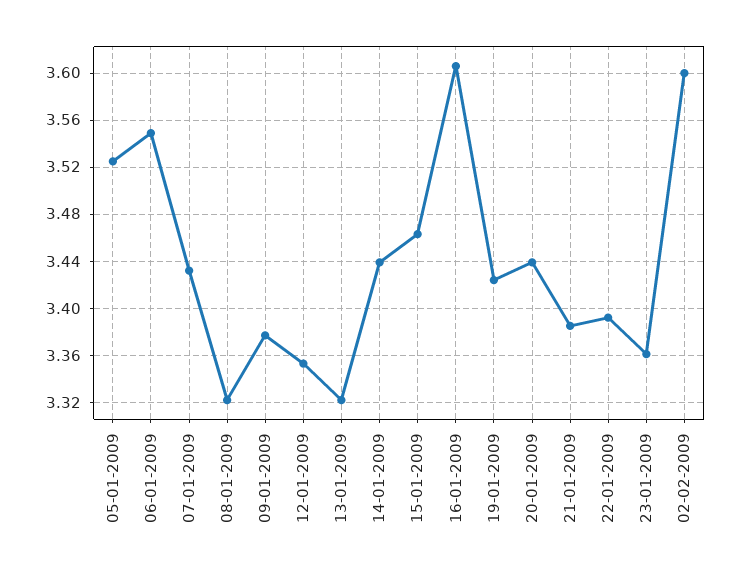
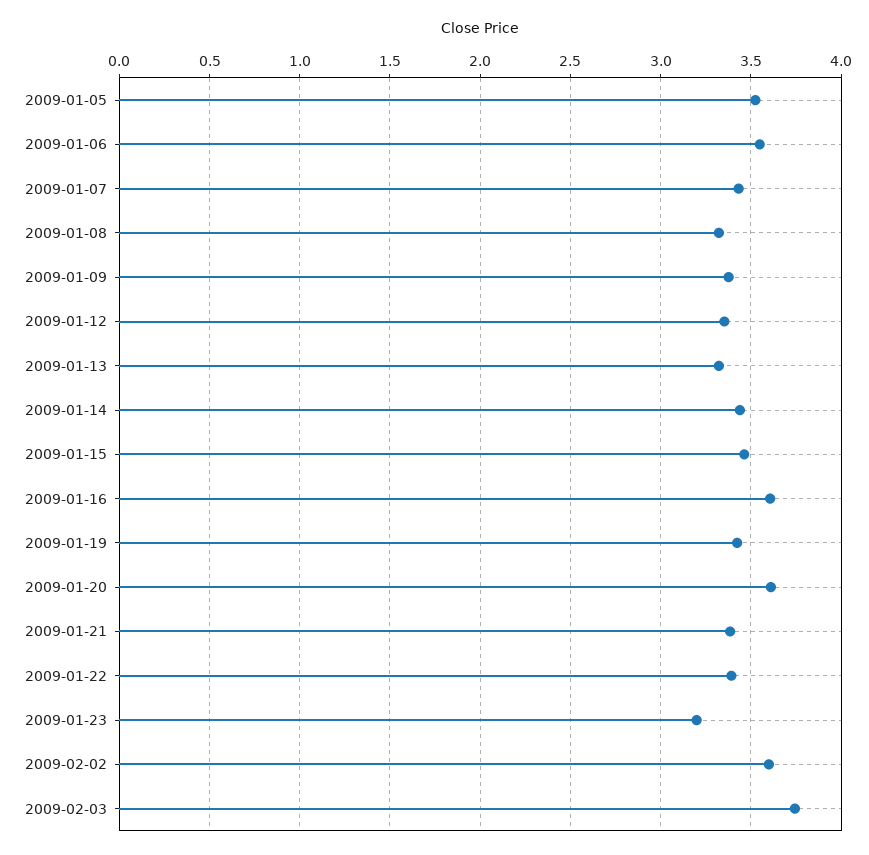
20-01-2009: 3.44 -> 3.6
23-01-2009: 3.36 -> 3.2
2009-02-03: none -> 3.75

